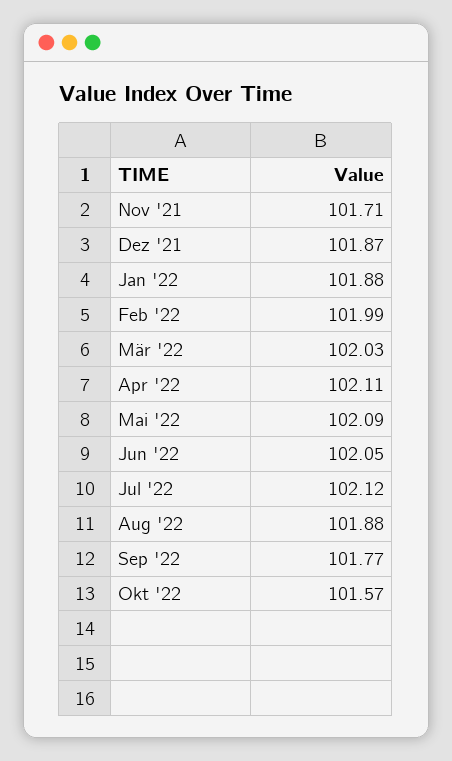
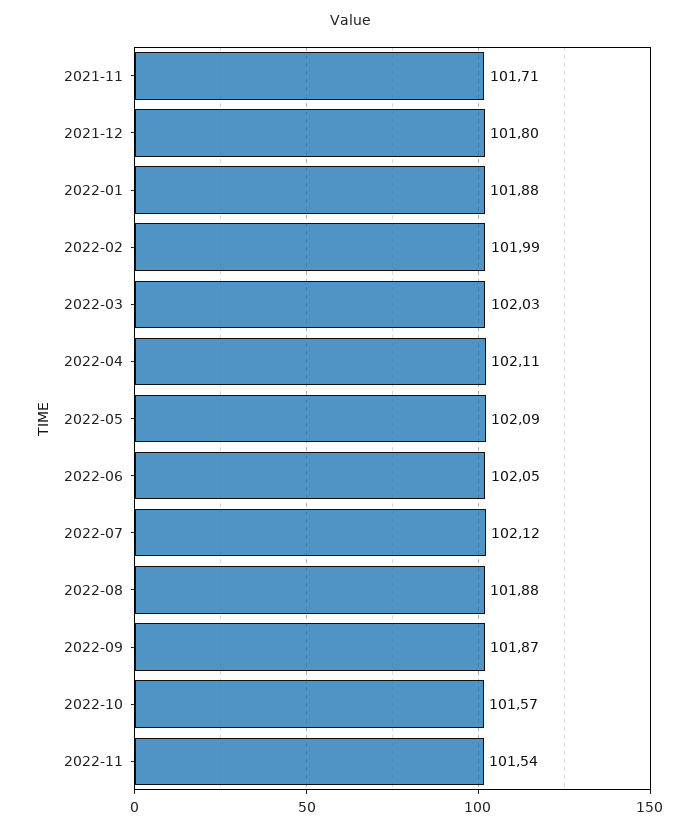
Dez '21: 101.87 -> 101.8
Sep '22: 101.77 -> 101.87
2022-11: none -> 101.54

